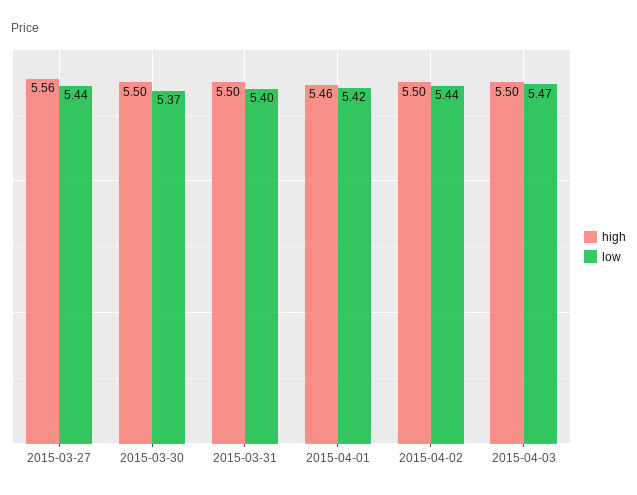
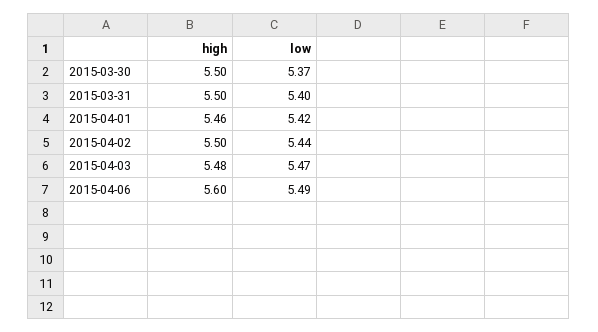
high, 2015-03-27: 5.56 -> none
low, 2015-03-27: 5.44 -> none
high, 2015-04-03: 5.5 -> 5.48
high, 2015-04-06: none -> 5.6
low, 2015-04-06: none -> 5.49

